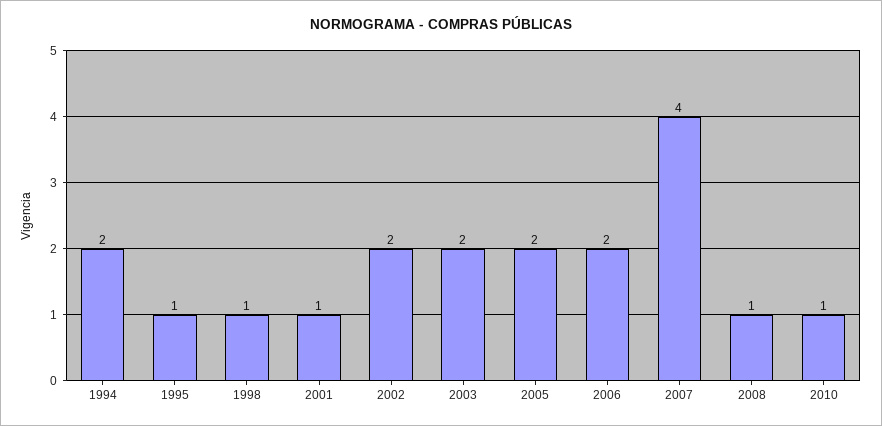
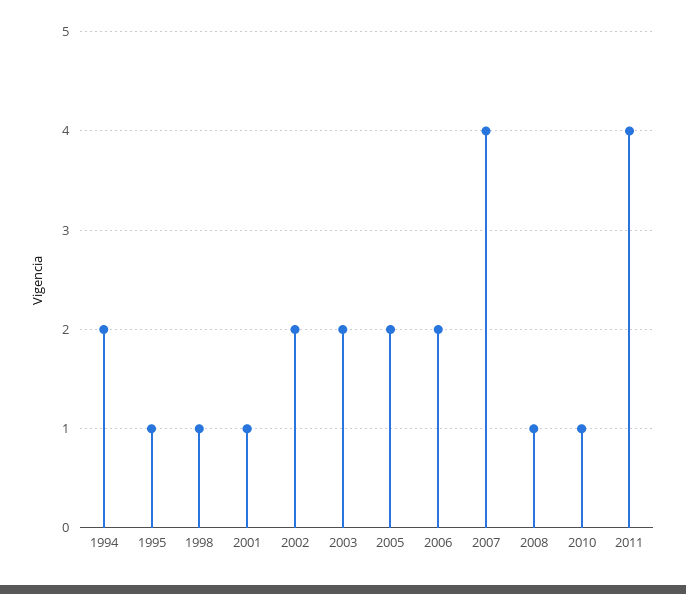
2011: none -> 4

